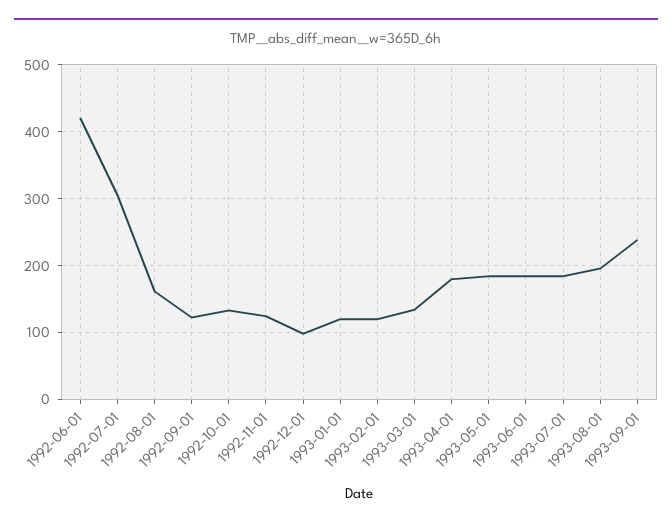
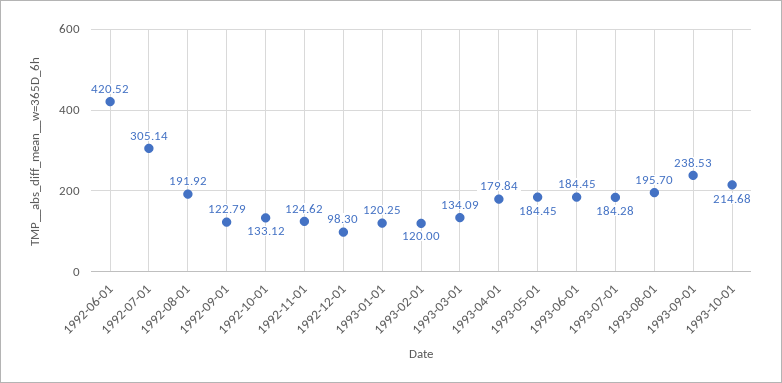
1992-08-01: 160 -> 191.92
1993-10-01: none -> 214.68

